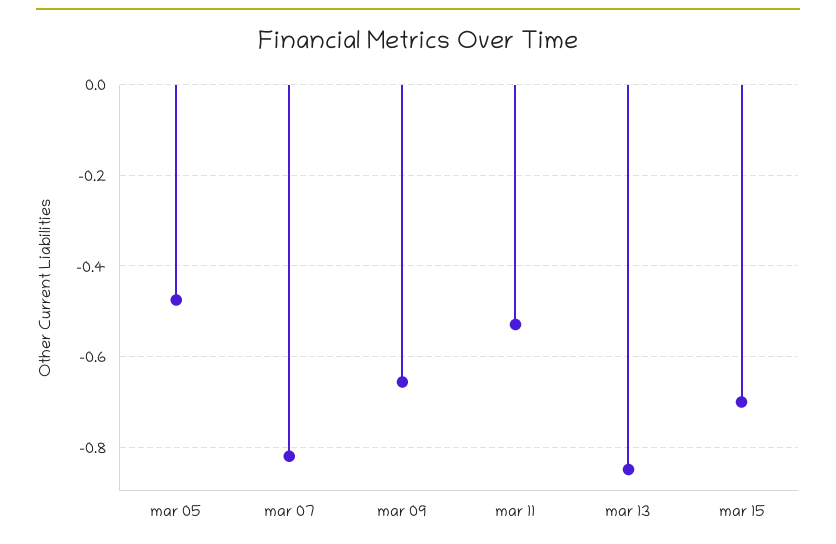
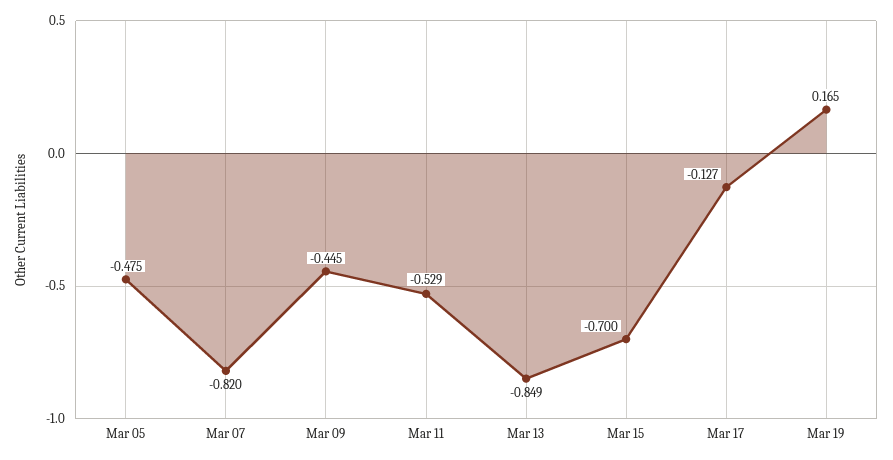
mar 09: -0.66 -> -0.445
Mar 17: none -> -0.127
Mar 19: none -> 0.165

